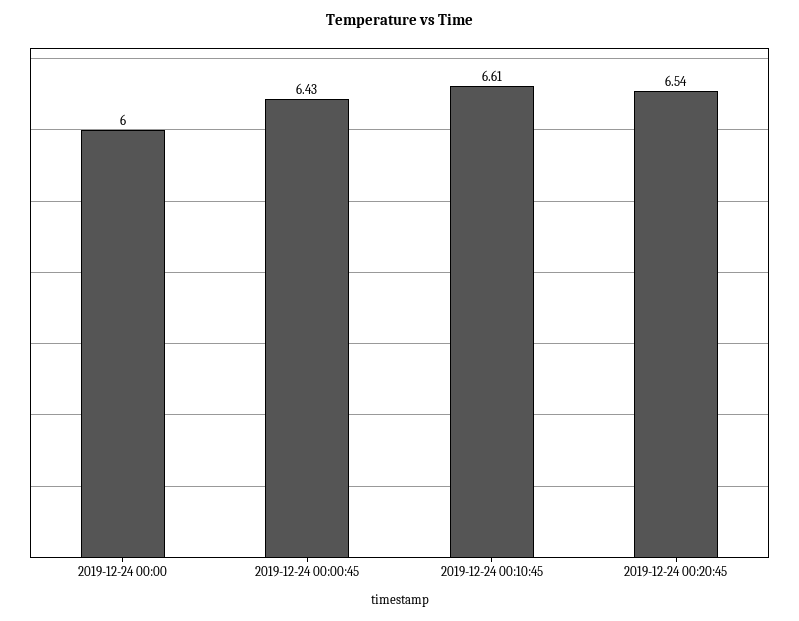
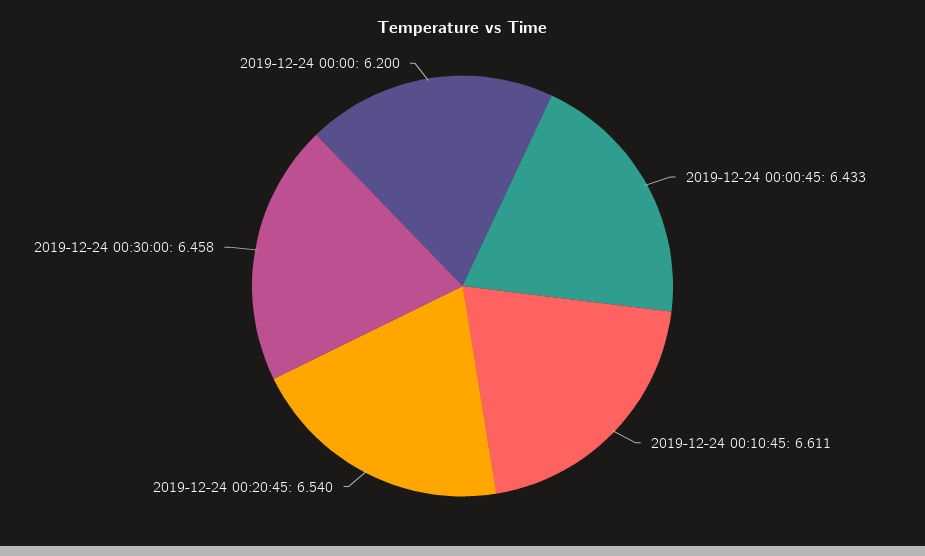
2019-12-24 00:00: 6 -> 6.2
2019-12-24 00:30:00: none -> 6.458

